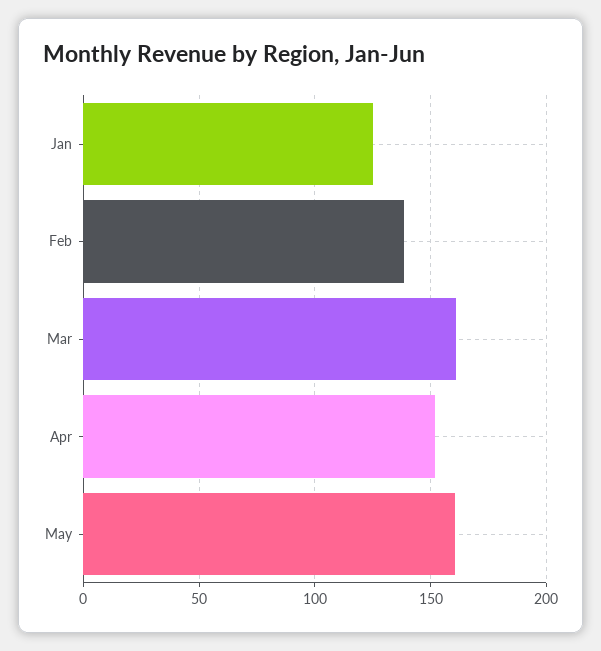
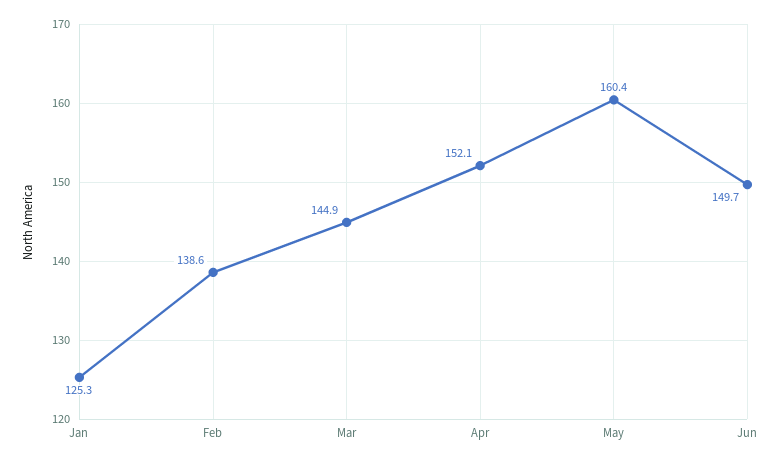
Mar: 160 -> 144.9
Jun: none -> 149.7

